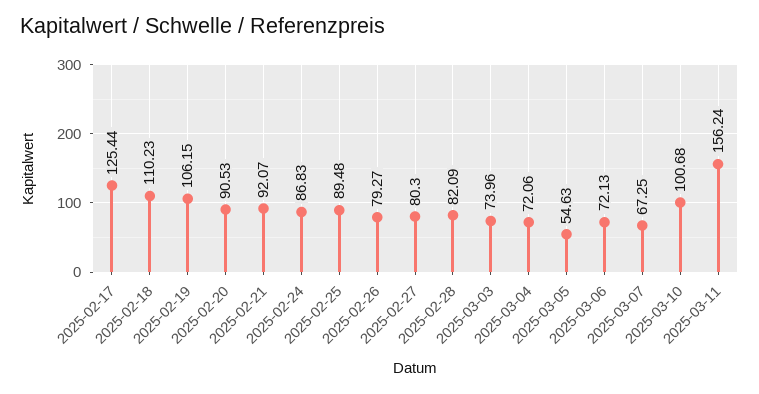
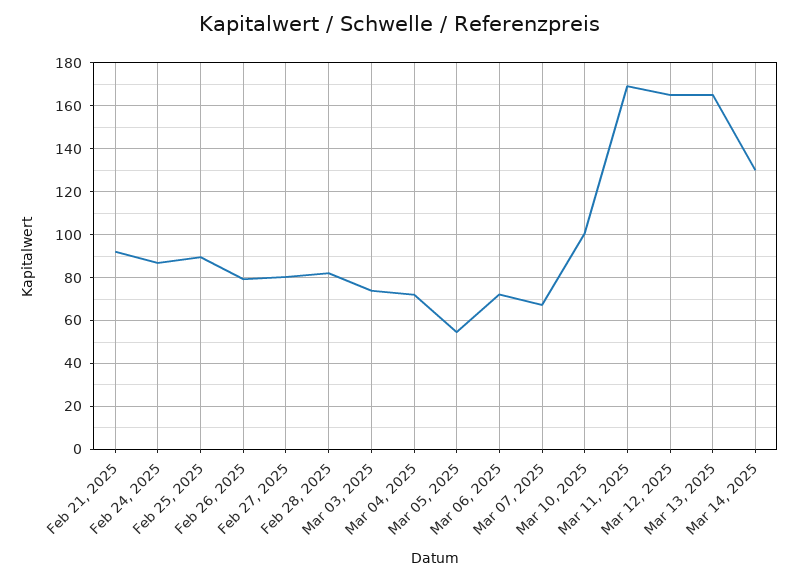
2025-02-17: 125.44 -> none
2025-02-18: 110.23 -> none
2025-02-19: 106.15 -> none
2025-02-20: 90.53 -> none
2025-03-11: 156.24 -> 170
Mar 12, 2025: none -> 165
Mar 13, 2025: none -> 165
Mar 14, 2025: none -> 130

